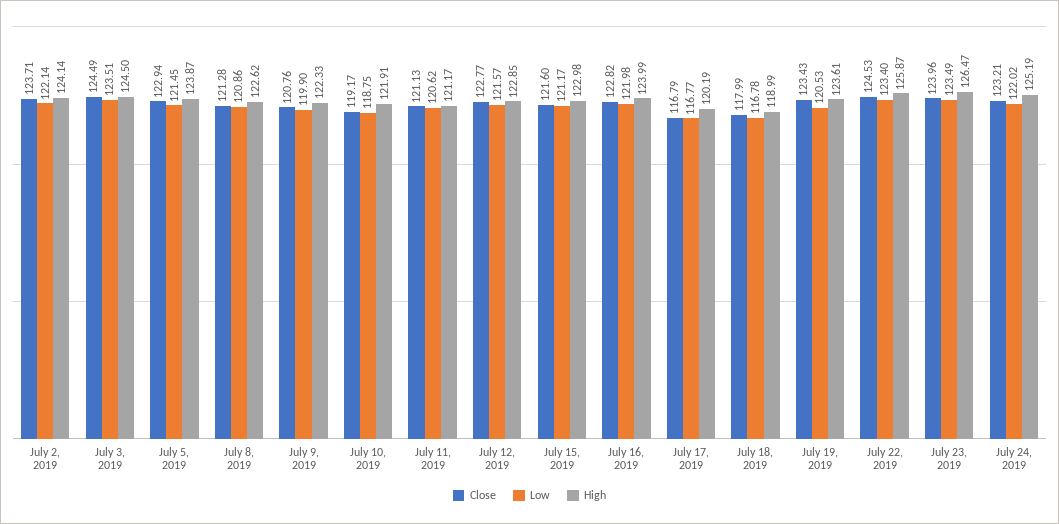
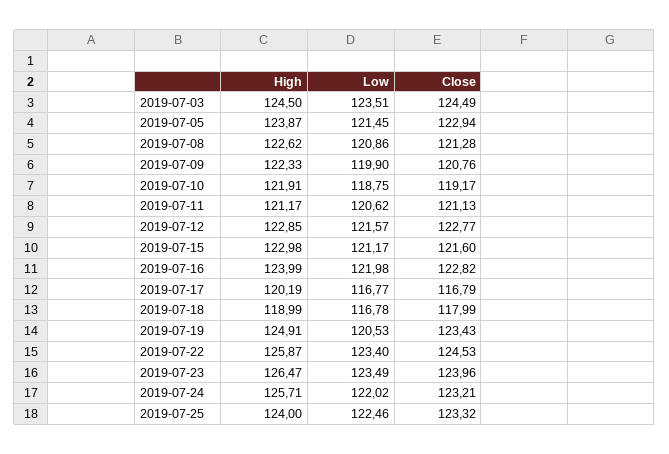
Close, July 2, 2019: 123.71 -> none
Low, July 2, 2019: 122.14 -> none
High, July 2, 2019: 124.14 -> none
High, July 19, 2019: 123.61 -> 124.91
High, July 24, 2019: 125.19 -> 125.71
High, 2019-07-25: none -> 124
Low, 2019-07-25: none -> 122.46
Close, 2019-07-25: none -> 123.32

